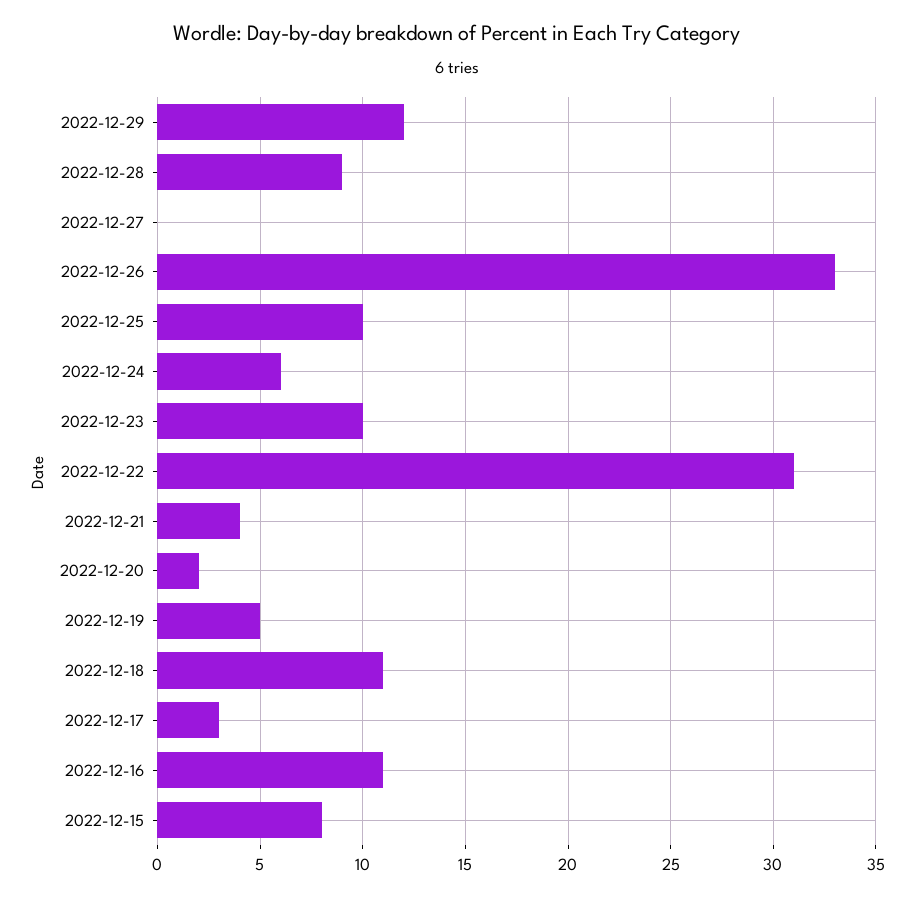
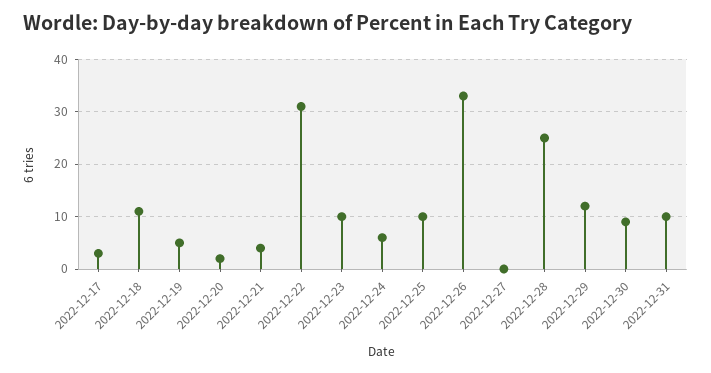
2022-12-28: 9 -> 25
2022-12-16: 11 -> none
2022-12-15: 8 -> none
2022-12-30: none -> 10
2022-12-31: none -> 10

